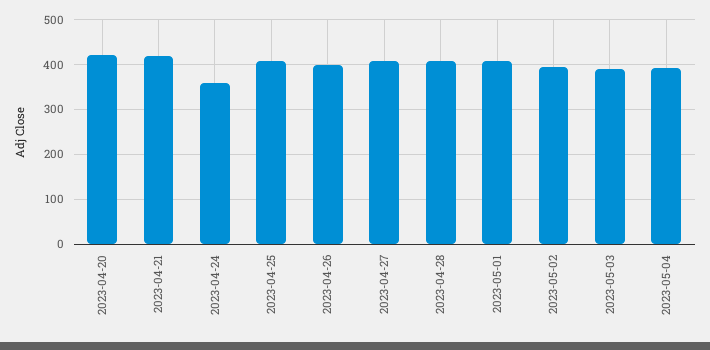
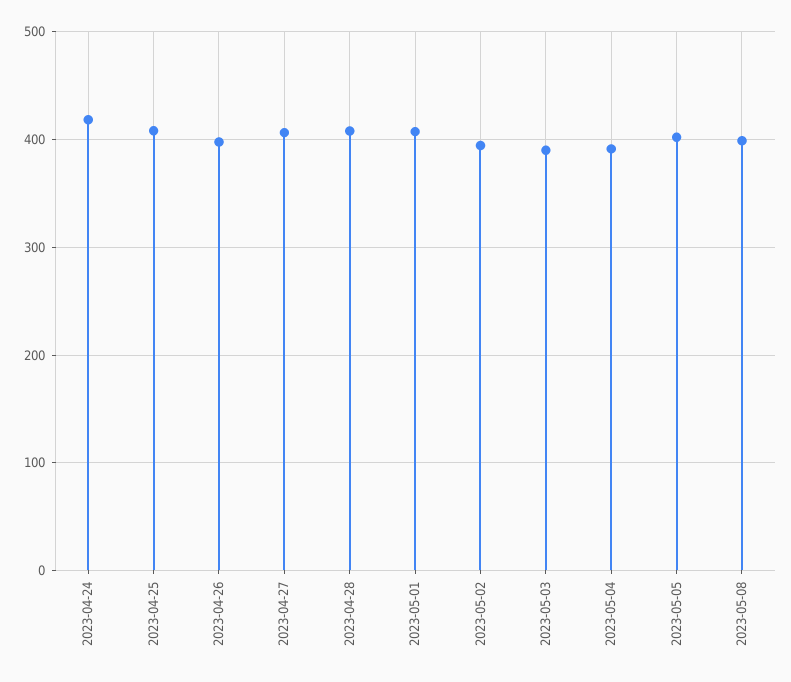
2023-04-20: 420 -> none
2023-04-21: 420 -> none
2023-04-24: 360 -> 420
2023-05-05: none -> 400
2023-05-08: none -> 400

